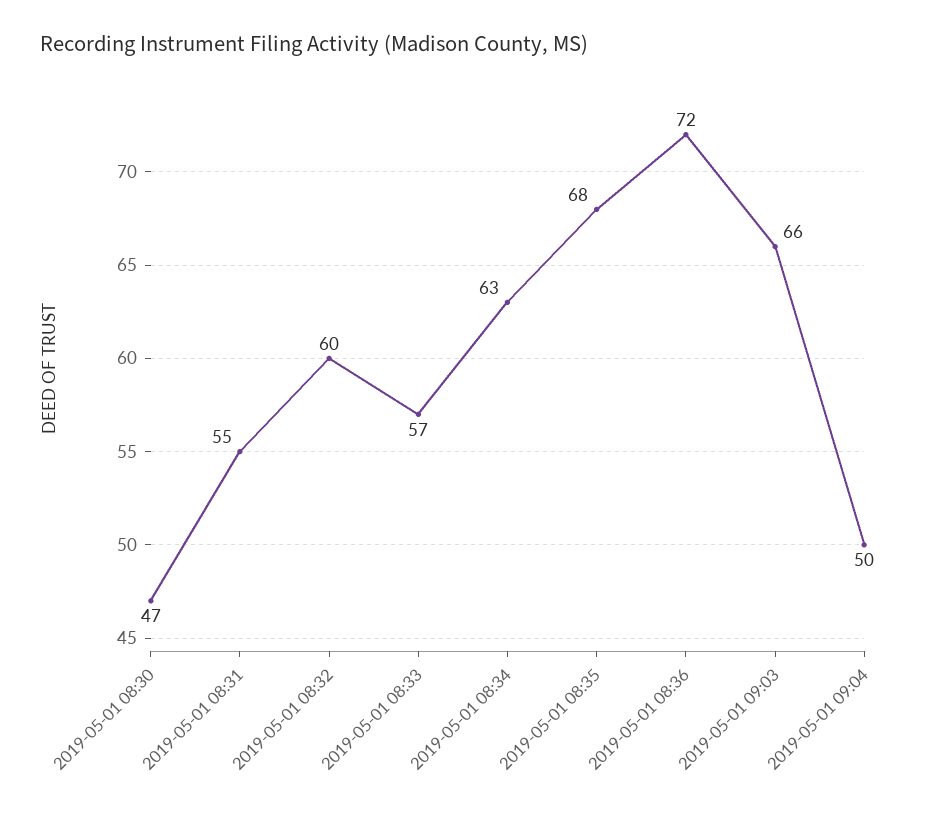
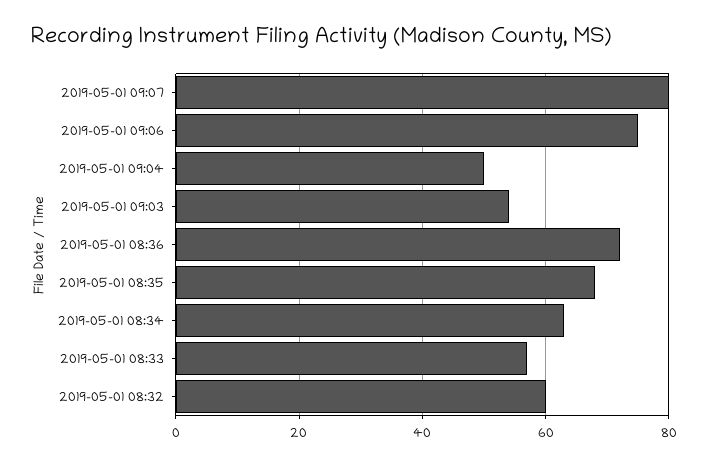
2019-05-01 08:30: 47 -> none
2019-05-01 08:31: 55 -> none
2019-05-01 09:03: 66 -> 55
2019-05-01 09:07: none -> 80
2019-05-01 09:06: none -> 75

